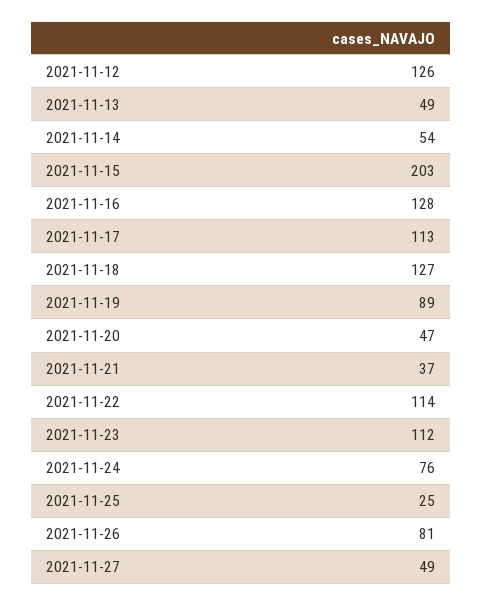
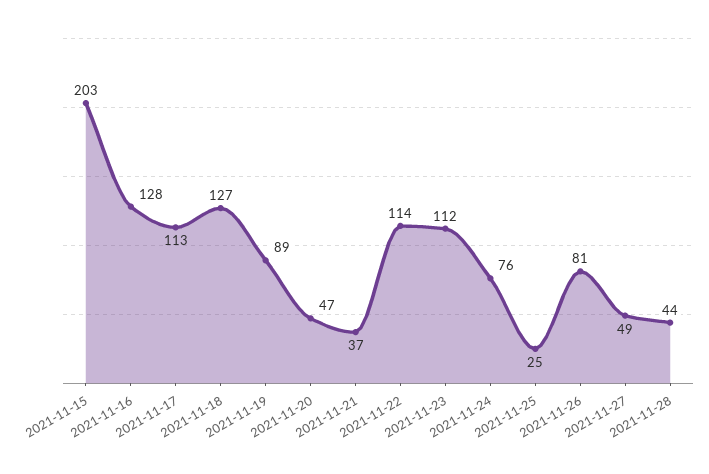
2021-11-12: 126 -> none
2021-11-13: 49 -> none
2021-11-14: 54 -> none
2021-11-28: none -> 44

